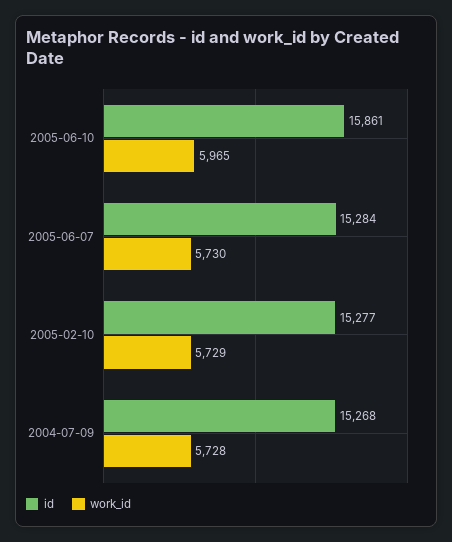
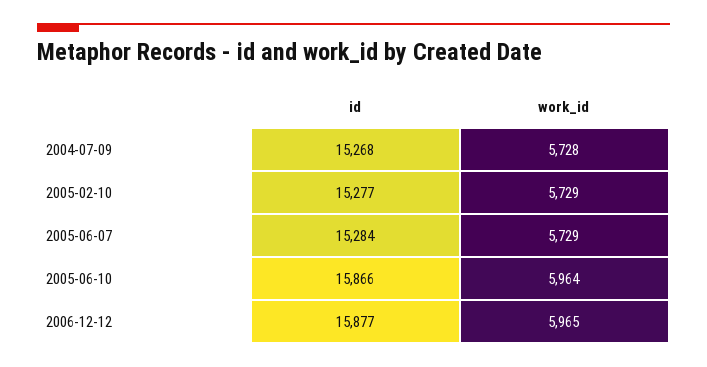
id, 2005-06-10: 15861 -> 15866
work_id, 2005-06-10: 5965 -> 5964
work_id, 2005-06-07: 5730 -> 5729
id, 2006-12-12: none -> 15877
work_id, 2006-12-12: none -> 5965

